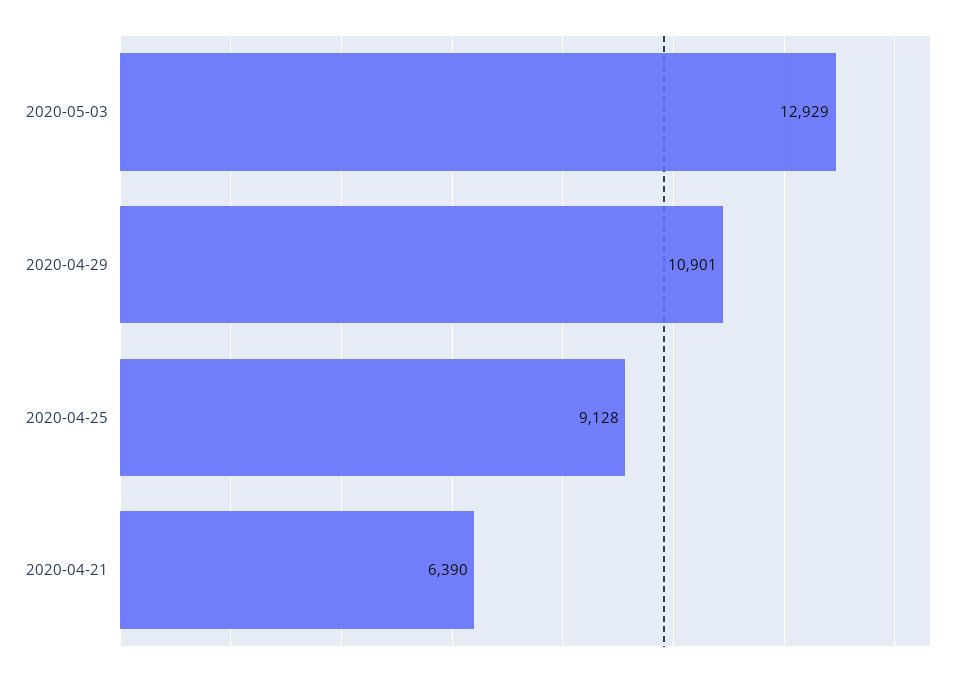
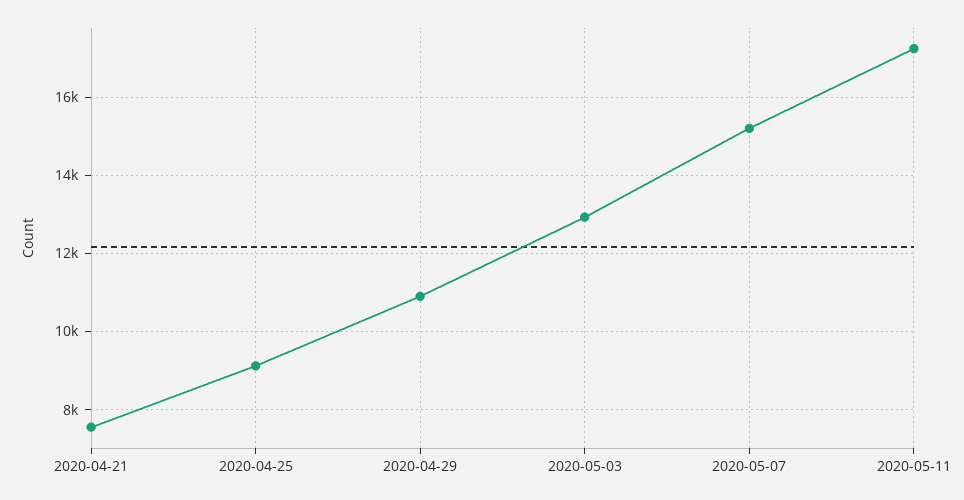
2020-04-21: 6390 -> 7600
2020-05-07: none -> 15200
2020-05-11: none -> 17200

